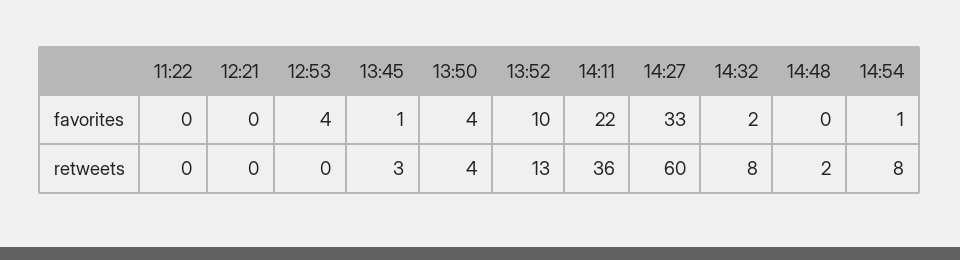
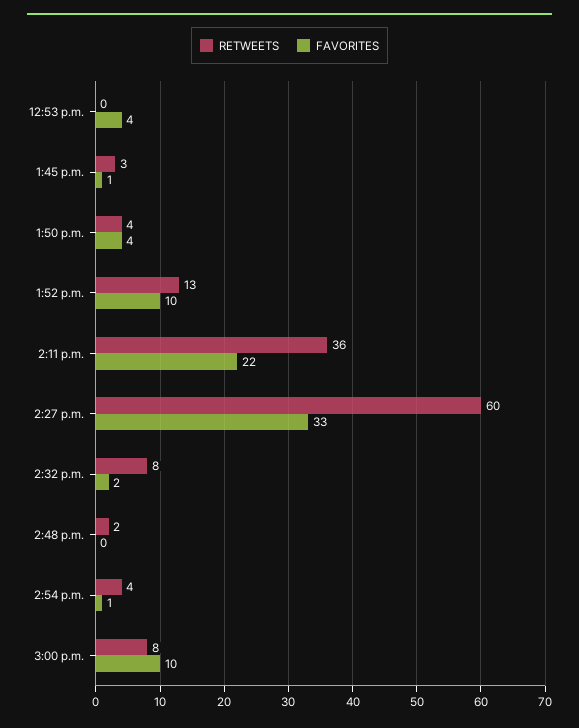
favorites, 11:22: 0 -> none
favorites, 12:21: 0 -> none
retweets, 11:22: 0 -> none
retweets, 12:21: 0 -> none
retweets, 14:54: 8 -> 4
retweets, 3:00 p.m.: none -> 8
favorites, 3:00 p.m.: none -> 10

